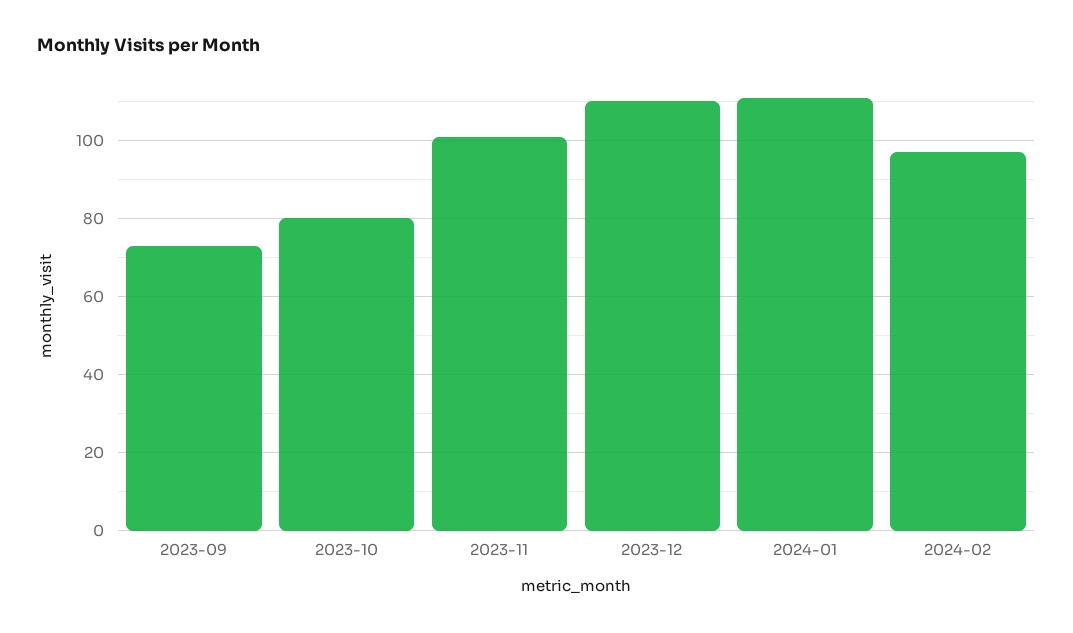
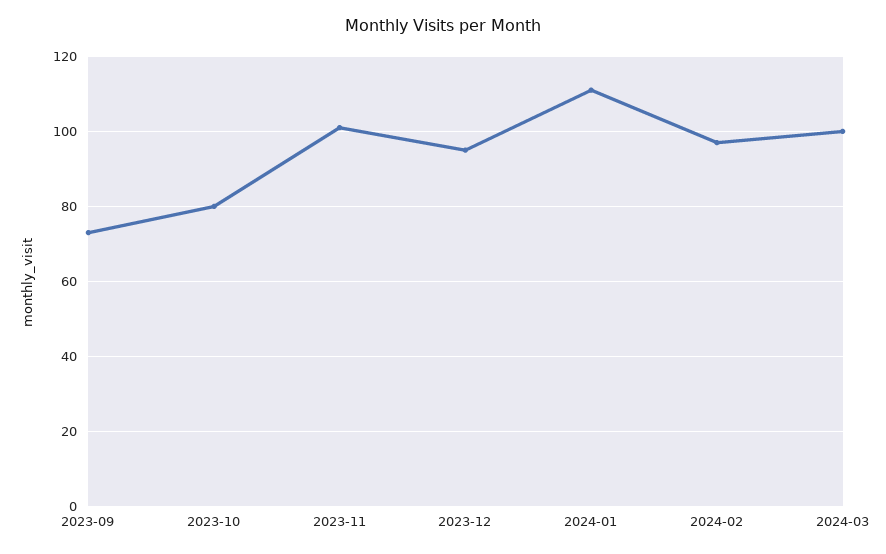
2023-12: 110 -> 95
2024-03: none -> 100

